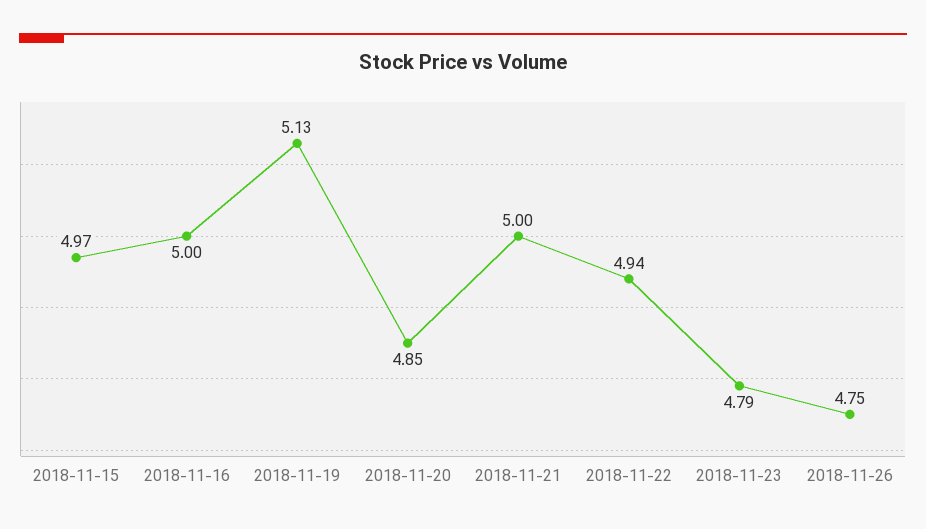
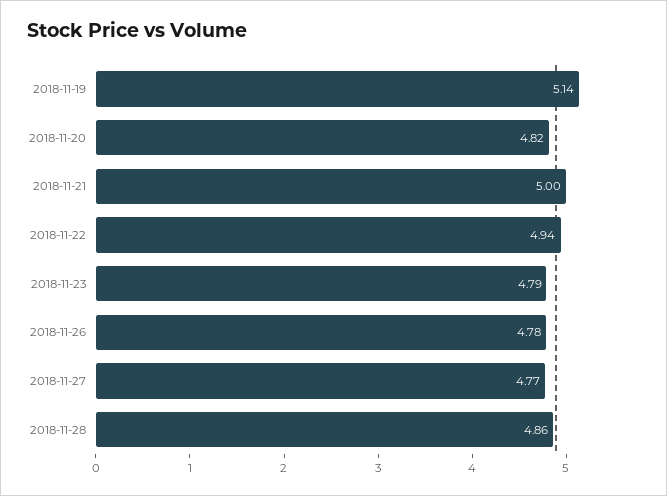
2018-11-15: 4.97 -> none
2018-11-16: 5 -> none
2018-11-19: 5.13 -> 5.14
2018-11-20: 4.85 -> 4.82
2018-11-26: 4.75 -> 4.78
2018-11-27: none -> 4.77
2018-11-28: none -> 4.86

